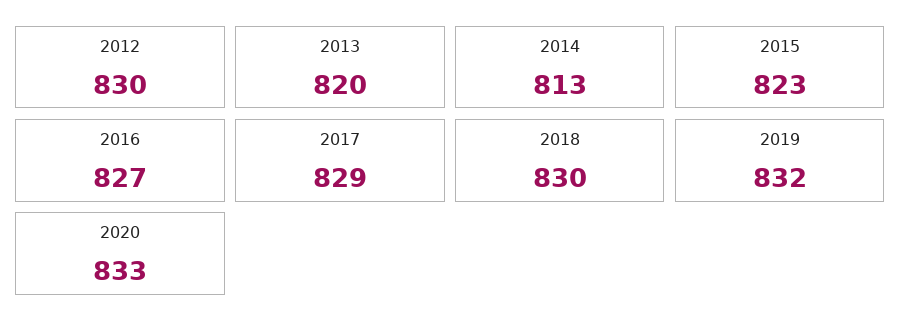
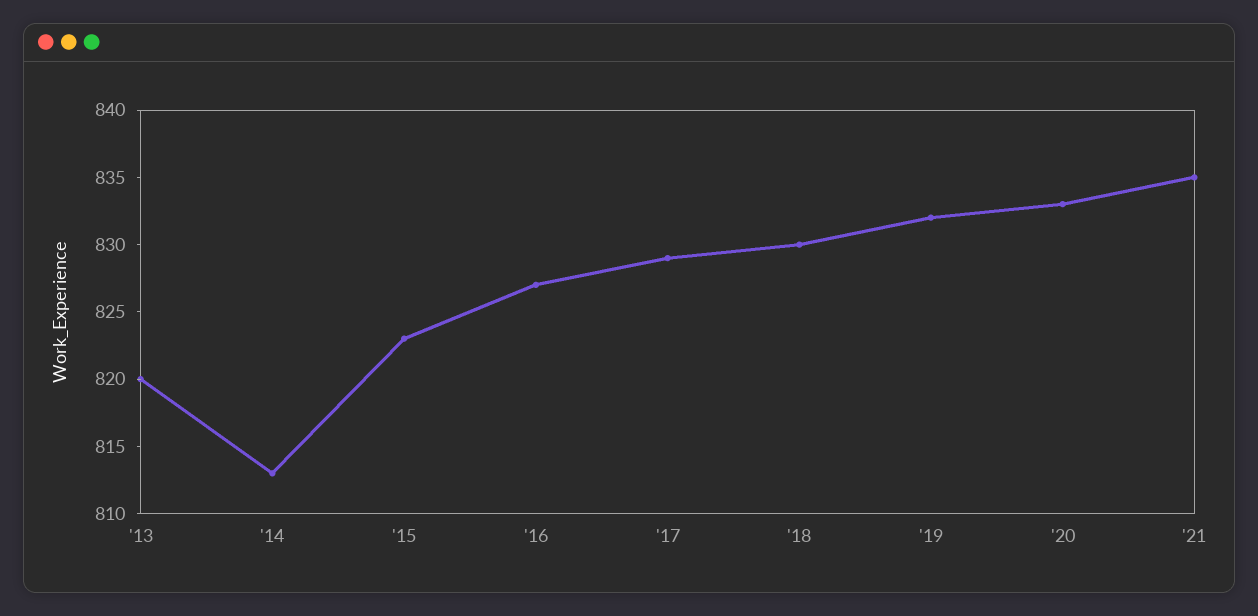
2012: 830 -> none
'21: none -> 835

